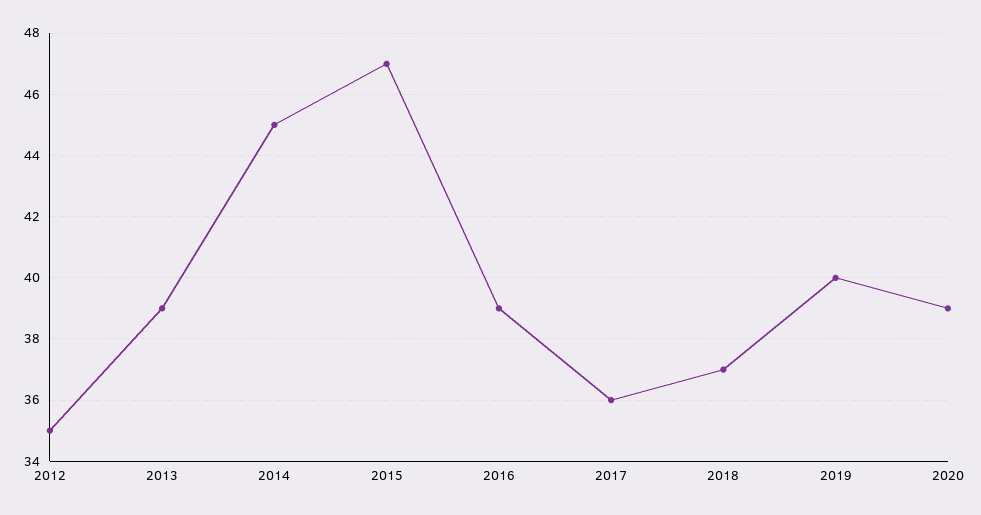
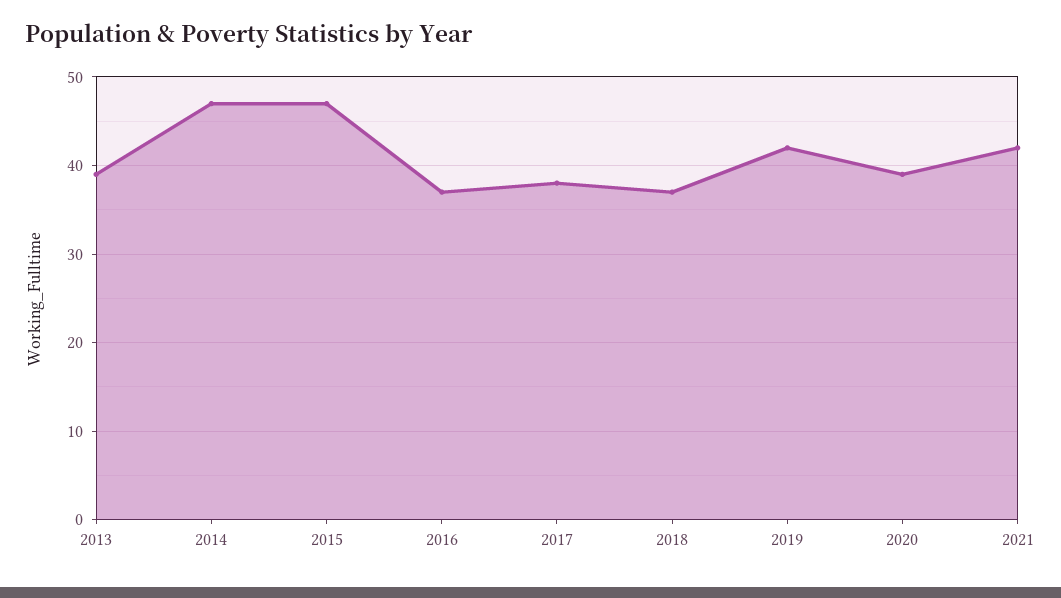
2012: 35 -> none
2014: 45 -> 47
2016: 39 -> 37
2017: 36 -> 38
2019: 40 -> 42
2021: none -> 42

